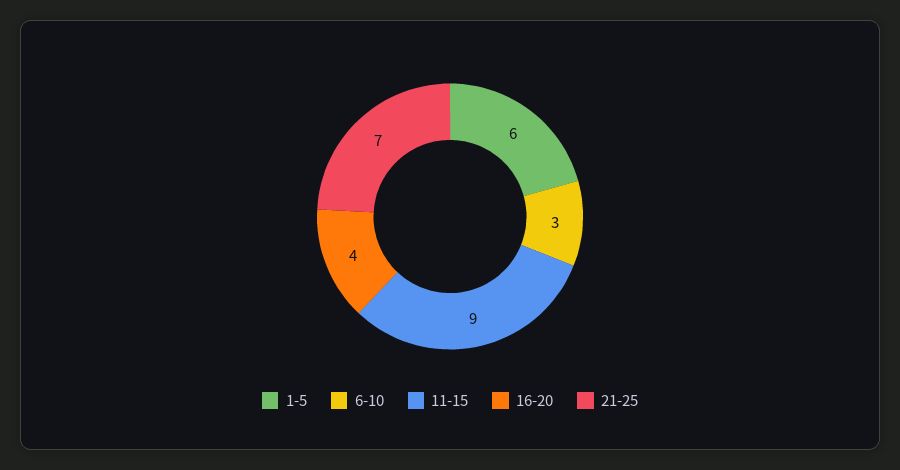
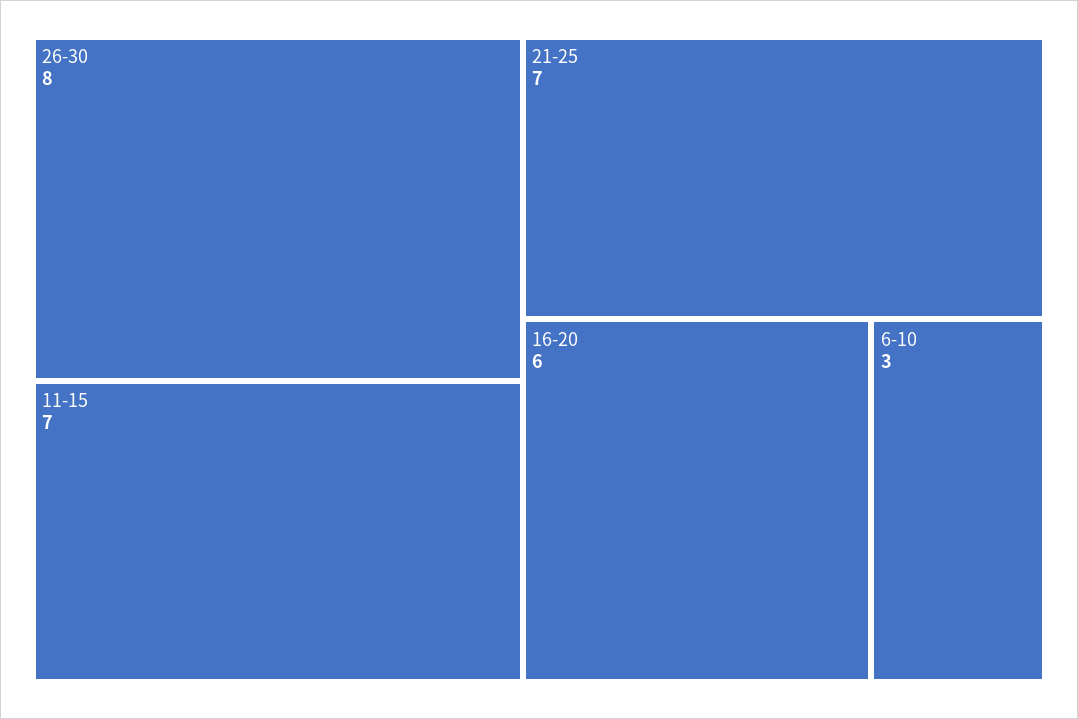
1-5: 6 -> none
11-15: 9 -> 7
16-20: 4 -> 6
26-30: none -> 8

